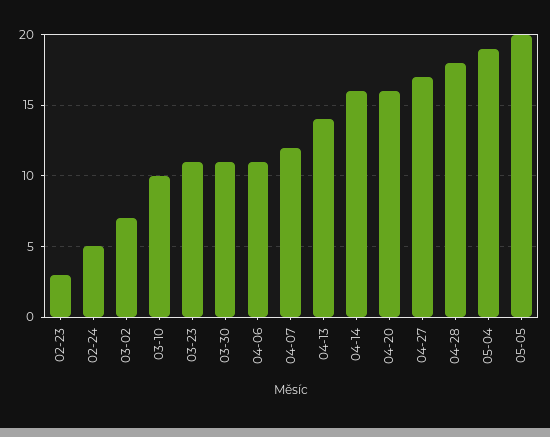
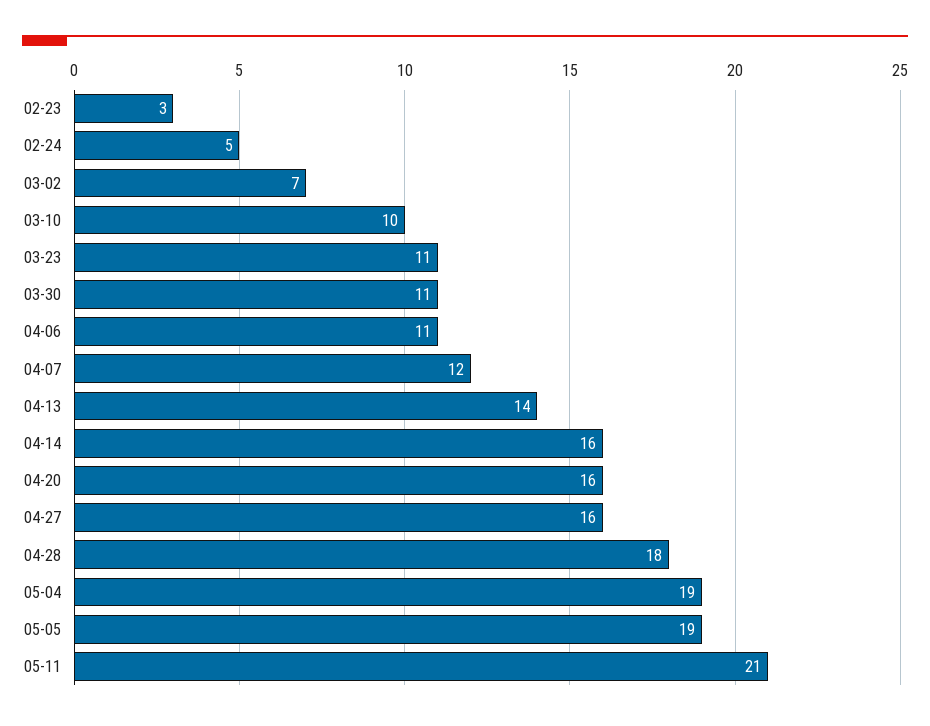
04-27: 17 -> 16
05-05: 20 -> 19
05-11: none -> 21

